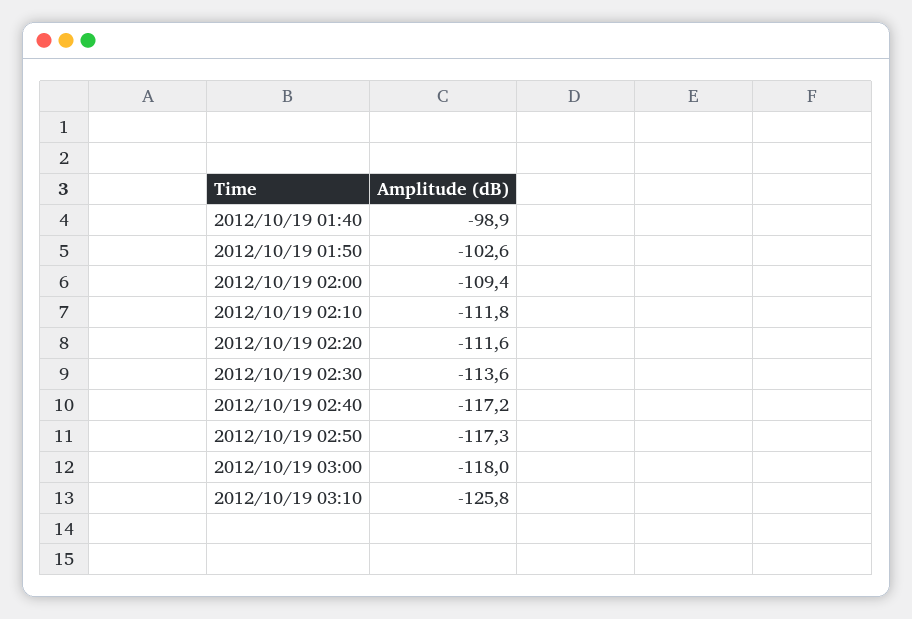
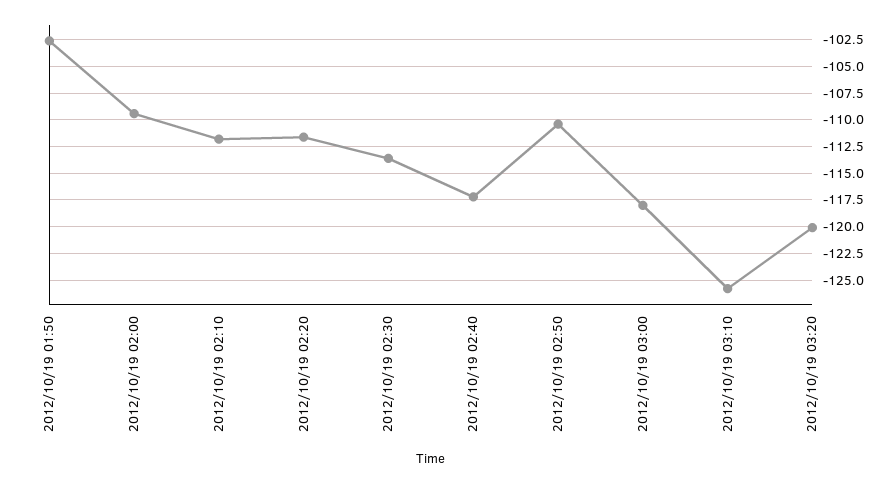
2012/10/19 01:40: -98.9 -> none
2012/10/19 02:50: -117.3 -> -110
2012/10/19 03:20: none -> -120

